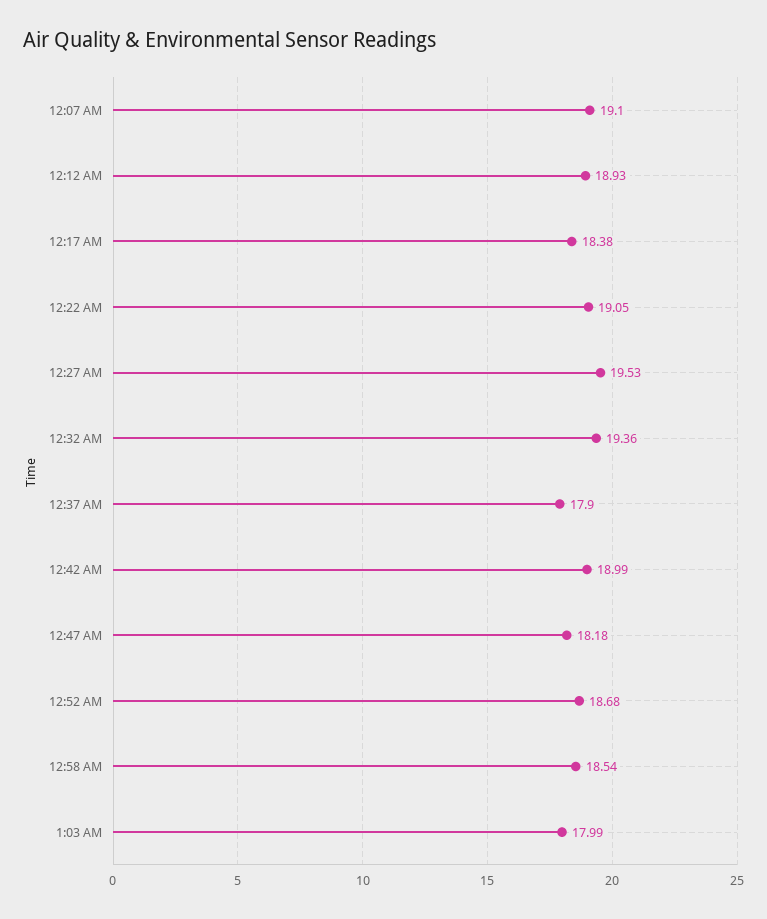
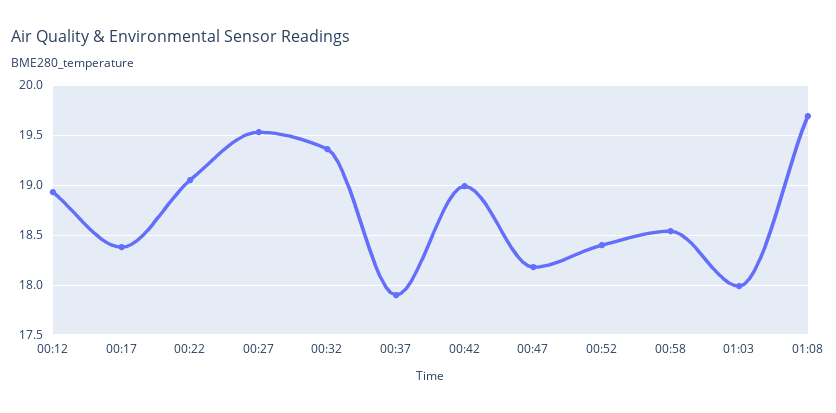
12:07 AM: 19.1 -> none
12:52 AM: 18.68 -> 18.4
01:08: none -> 19.7

